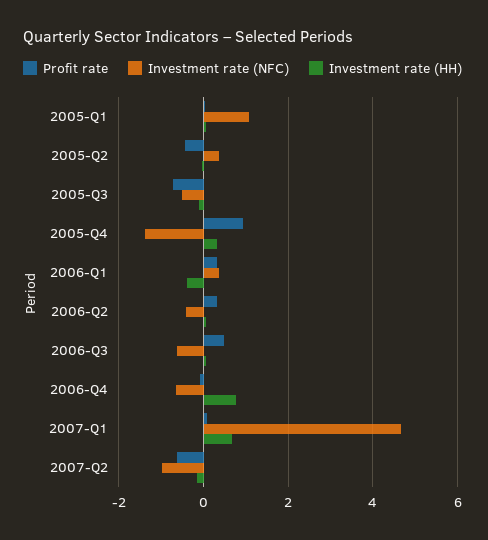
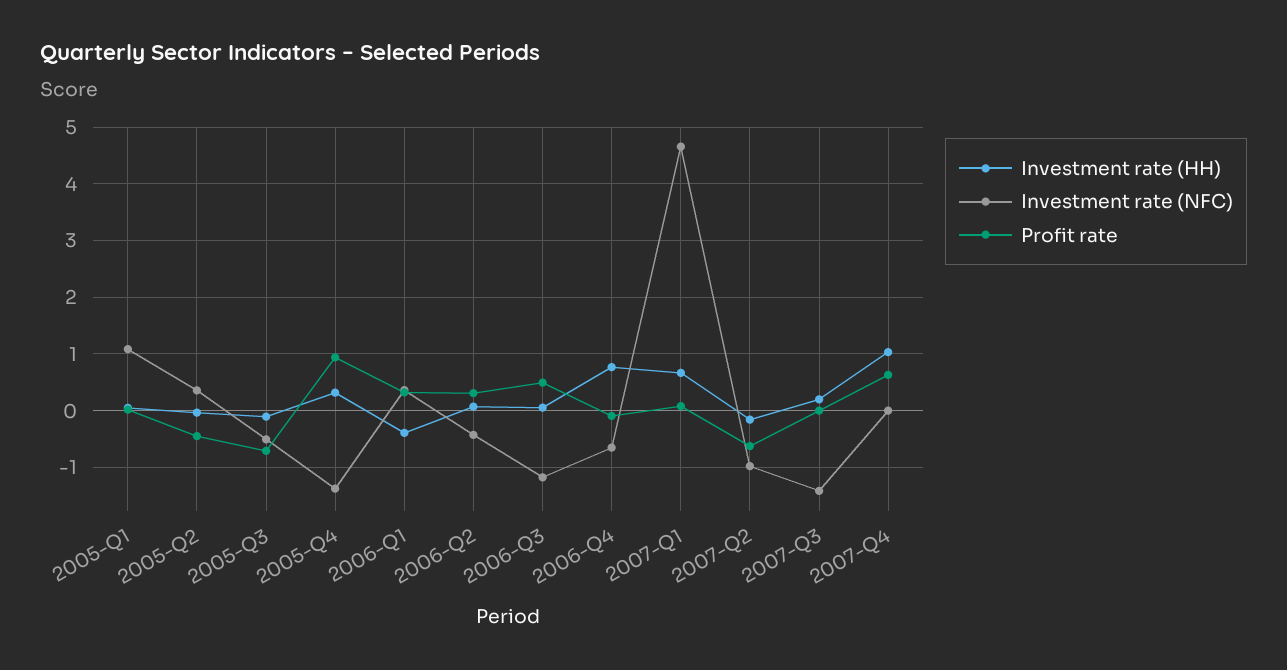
Investment rate (NFC), 2006-Q3: -0.6 -> -1.2
Investment rate (HH), 2007-Q3: none -> 0.2
Investment rate (NFC), 2007-Q3: none -> -1.4
Profit rate, 2007-Q3: none -> 0
Investment rate (HH), 2007-Q4: none -> 1
Investment rate (NFC), 2007-Q4: none -> 0
Profit rate, 2007-Q4: none -> 0.6

